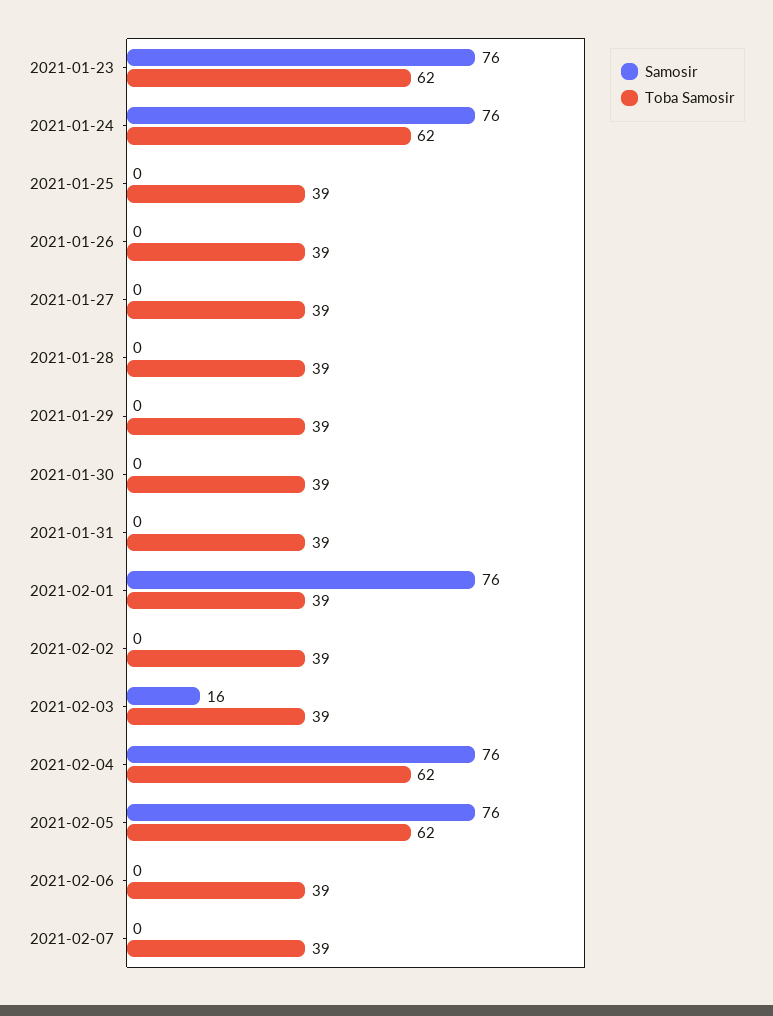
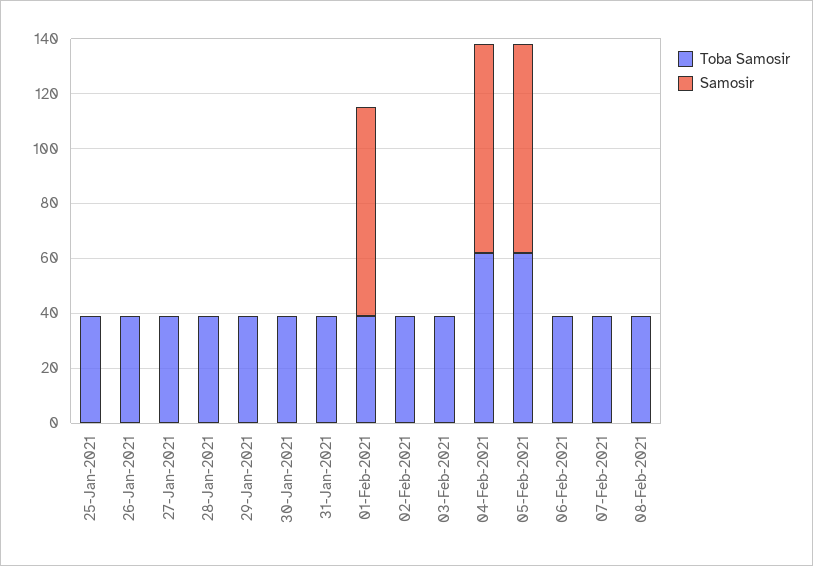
Samosir, 2021-01-23: 76 -> none
Toba Samosir, 2021-01-23: 62 -> none
Samosir, 2021-01-24: 76 -> none
Toba Samosir, 2021-01-24: 62 -> none
Samosir, 2021-02-03: 16 -> 0
Toba Samosir, 08-Feb-2021: none -> 40
Samosir, 08-Feb-2021: none -> 0

